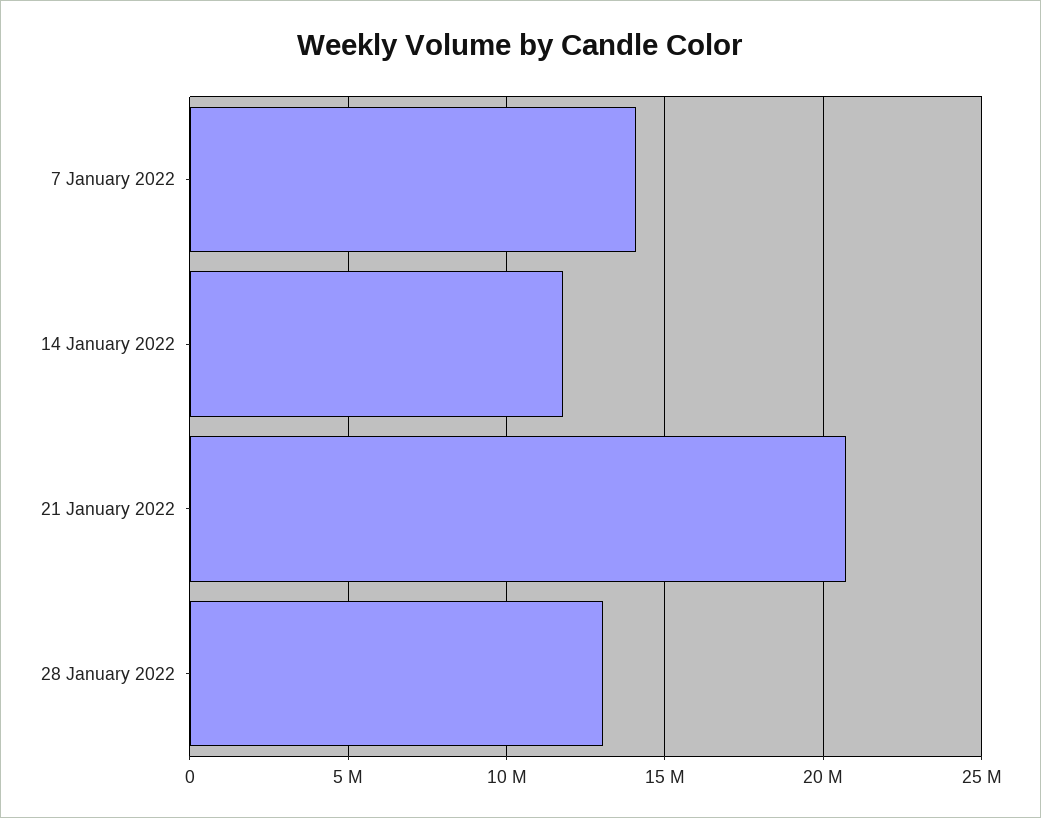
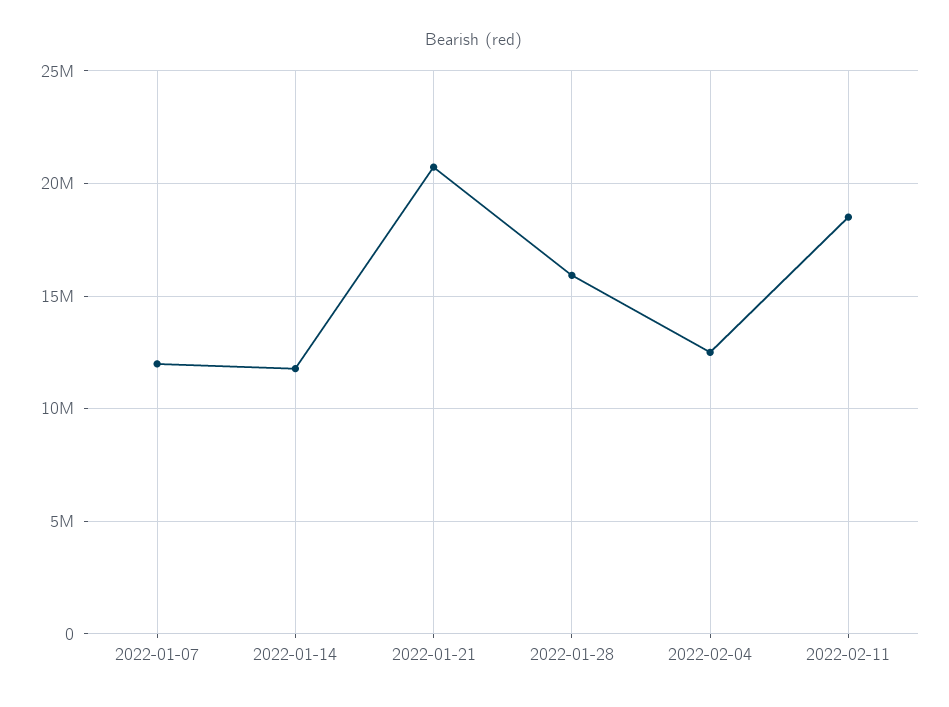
7 January 2022: 14000000 -> 12000000
28 January 2022: 13000000 -> 16000000
2022-02-04: none -> 12500000
2022-02-11: none -> 18500000

